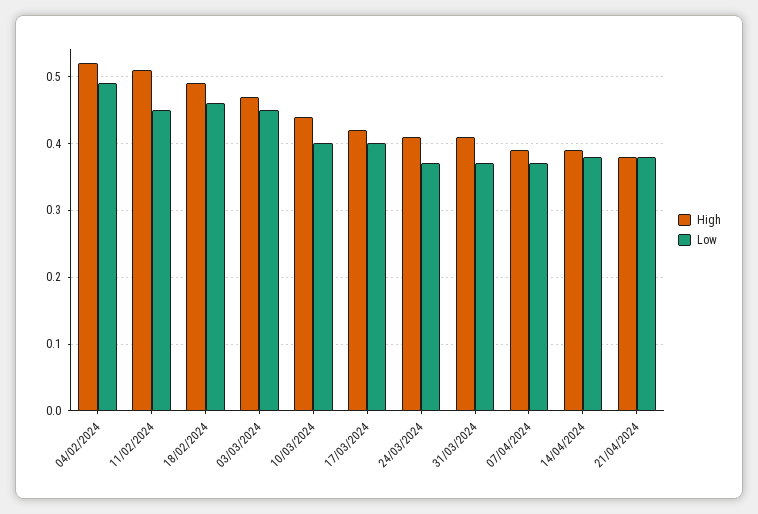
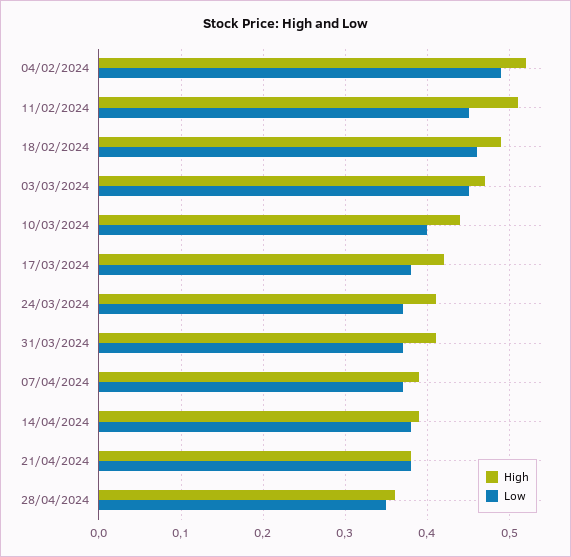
Low, 17/03/2024: 0.4 -> 0.38
High, 28/04/2024: none -> 0.36
Low, 28/04/2024: none -> 0.35

